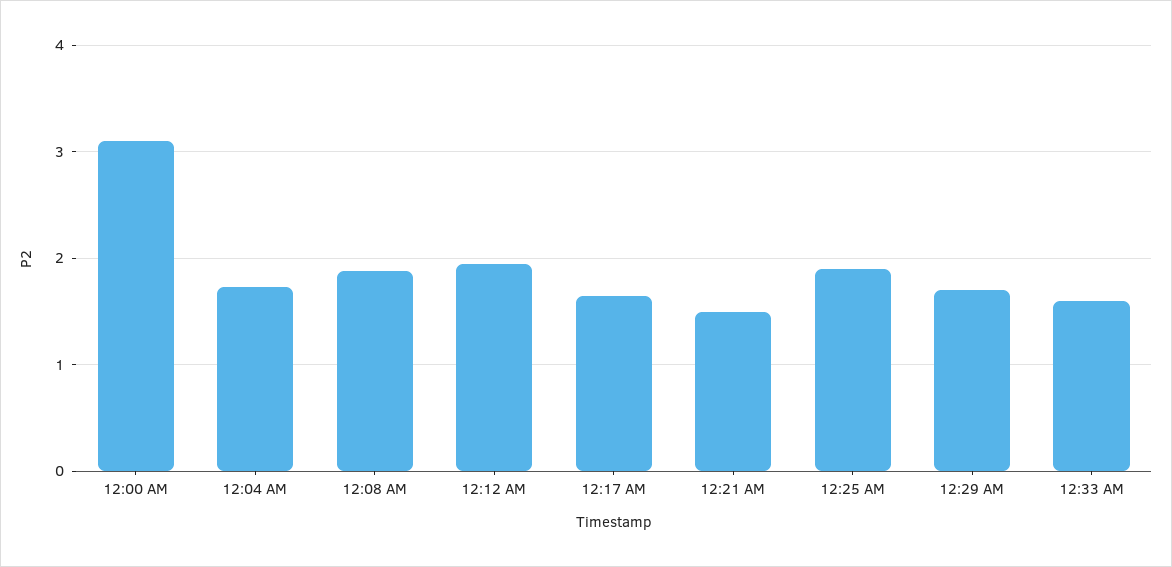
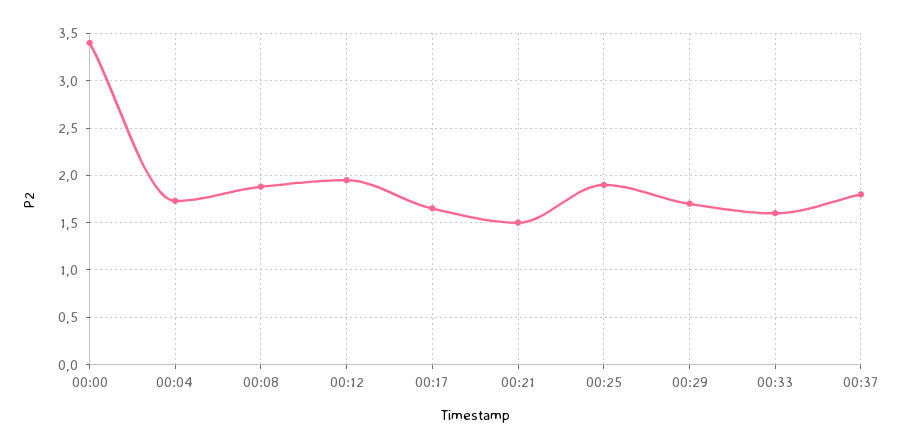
12:00 AM: 3.1 -> 3.4
00:37: none -> 1.8

